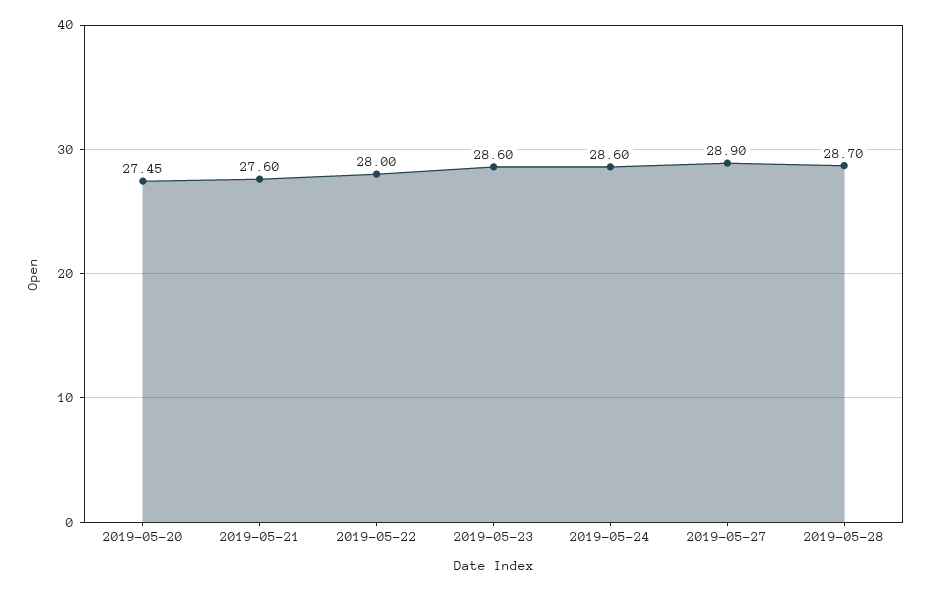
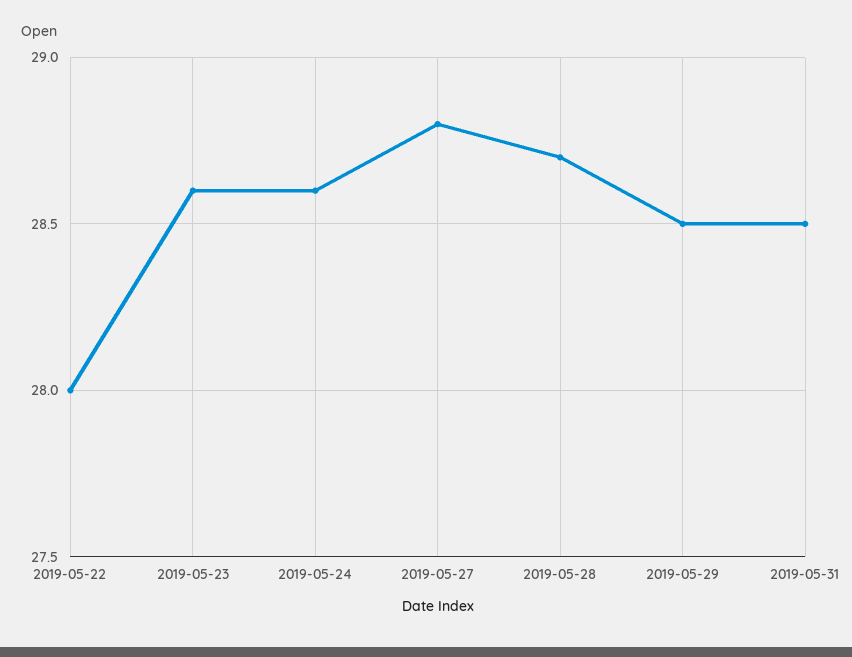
2019-05-20: 27.45 -> none
2019-05-21: 27.6 -> none
2019-05-27: 28.9 -> 28.8
2019-05-29: none -> 28.5
2019-05-31: none -> 28.5

